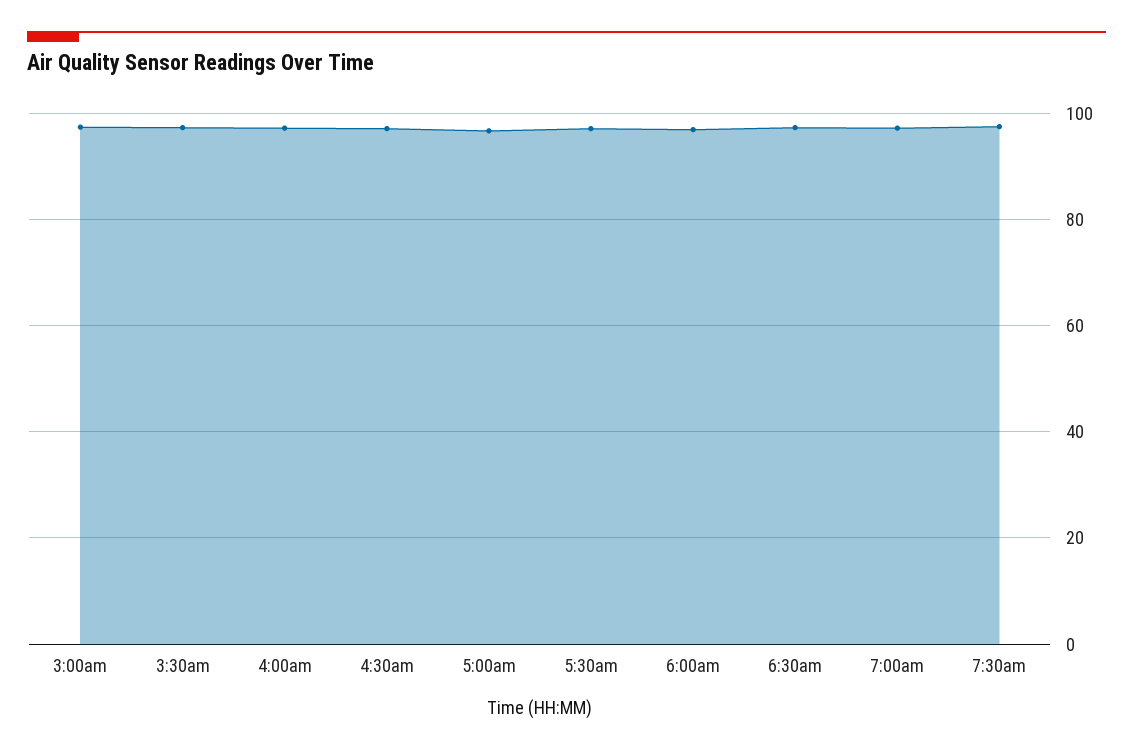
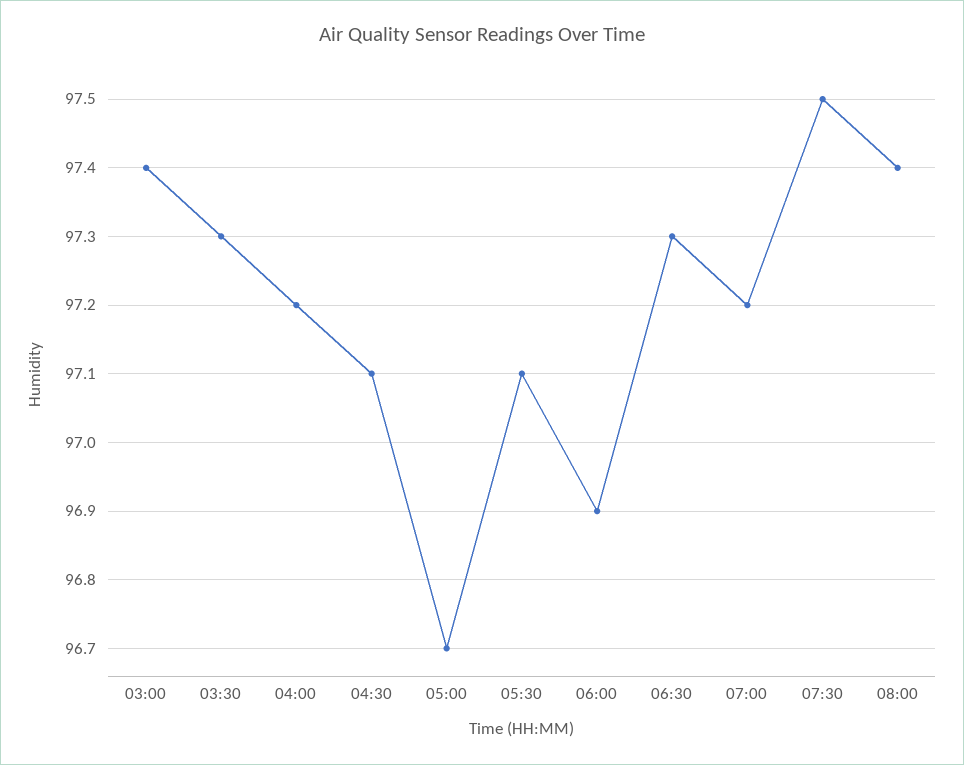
08:00: none -> 97.4

